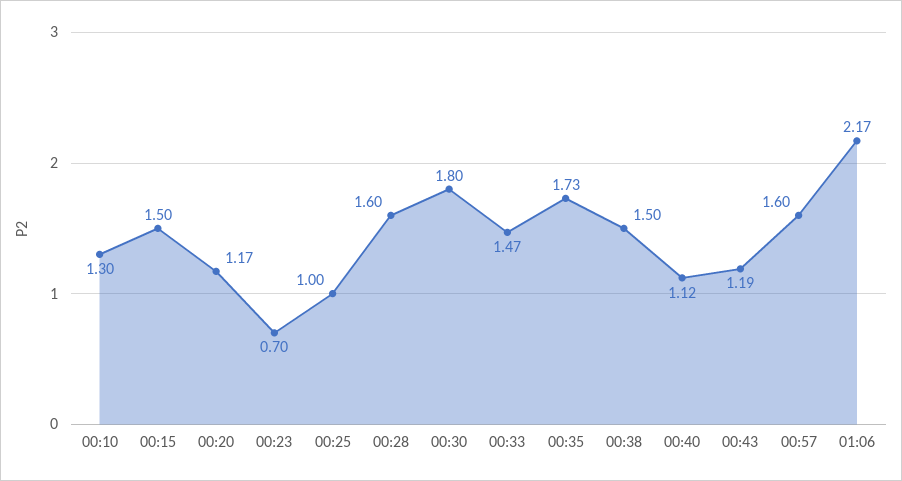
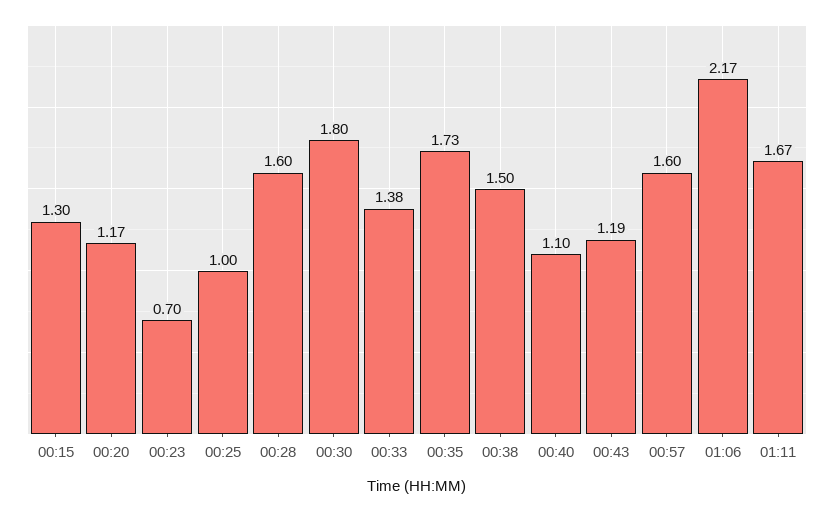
00:10: 1.3 -> none
00:15: 1.5 -> 1.3
00:33: 1.47 -> 1.38
00:40: 1.12 -> 1.1
01:11: none -> 1.67

